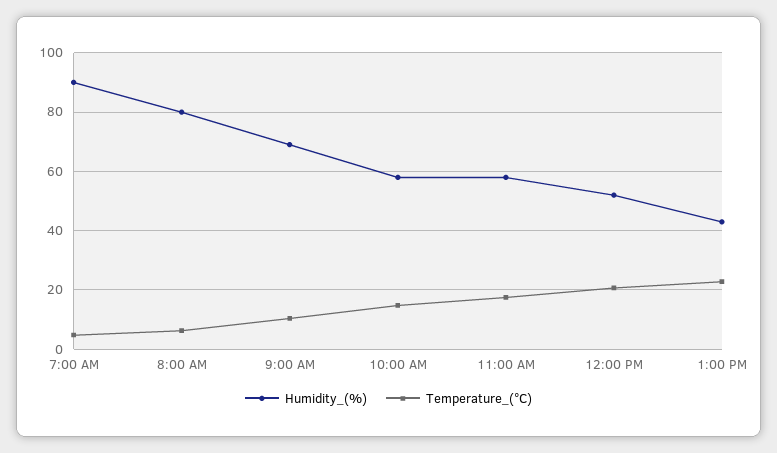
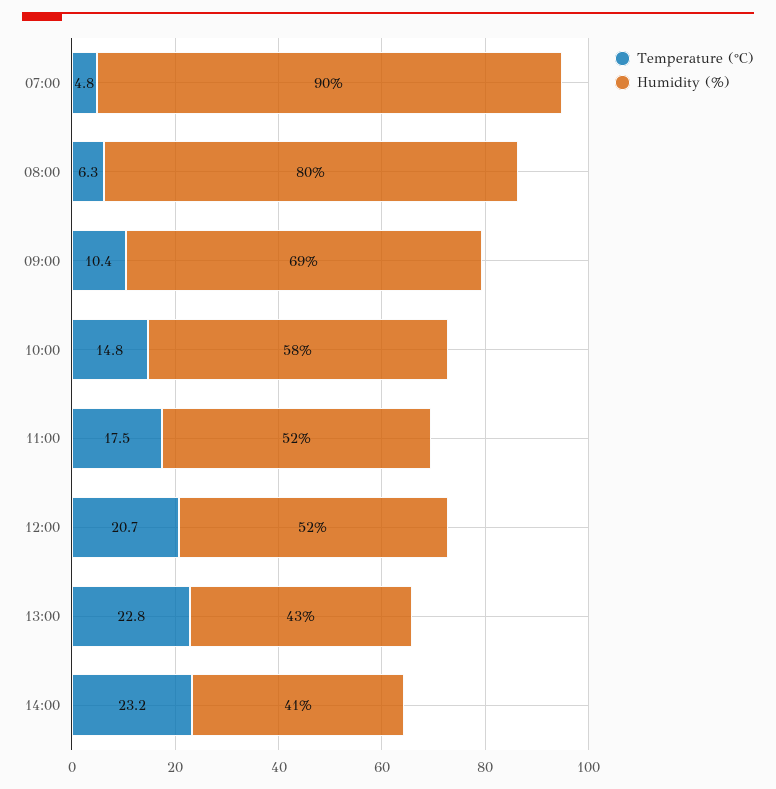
Humidity_(%), 11:00 AM: 57.5 -> 52
Temperature_(°C), 14:00: none -> 23.2
Humidity_(%), 14:00: none -> 41

